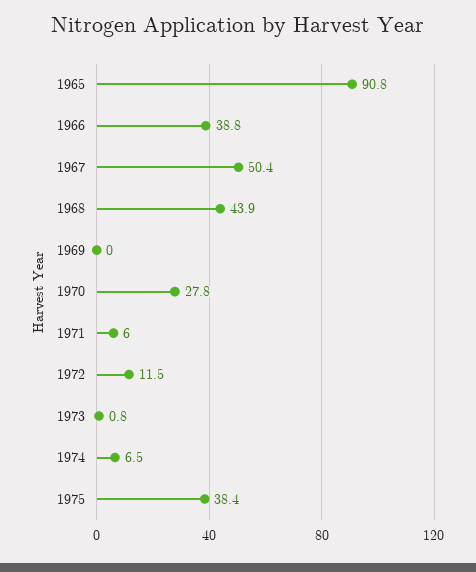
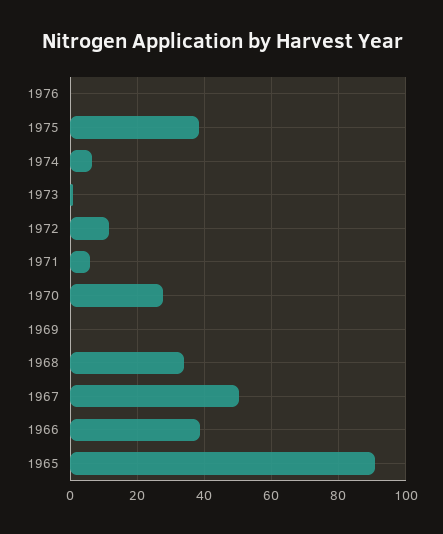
1968: 43.9 -> 34
1976: none -> 0

